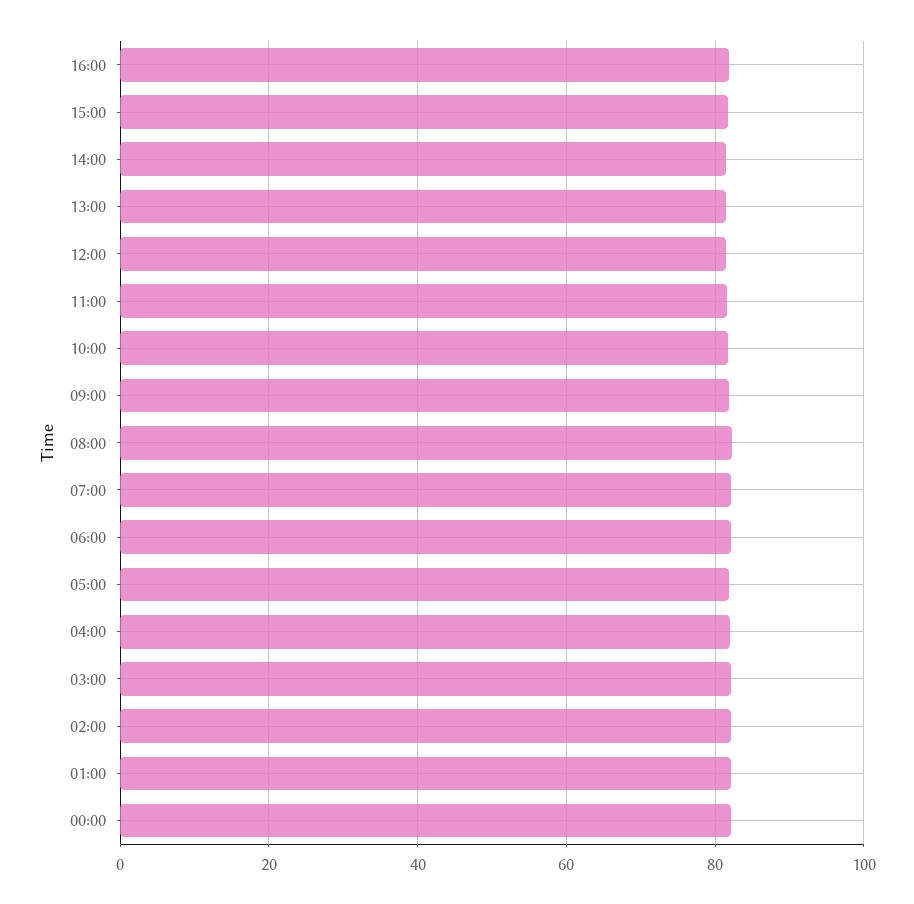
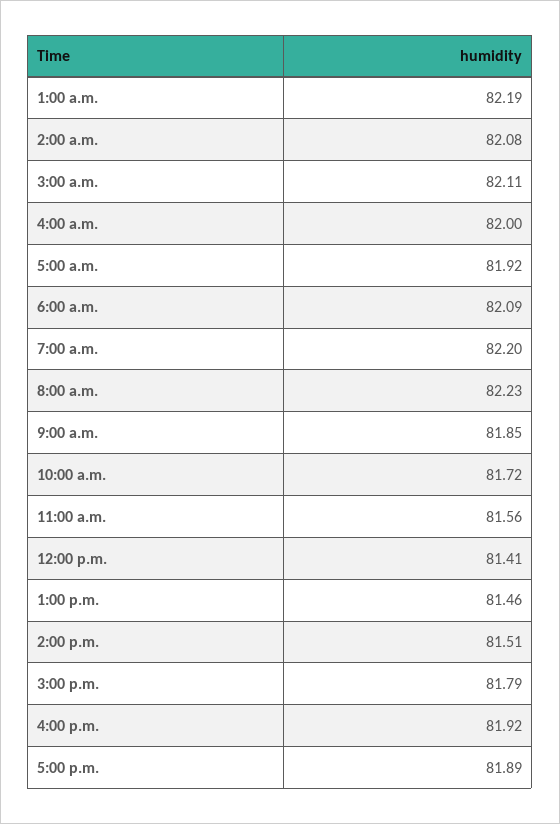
00:00: 82 -> none
5:00 p.m.: none -> 81.89

